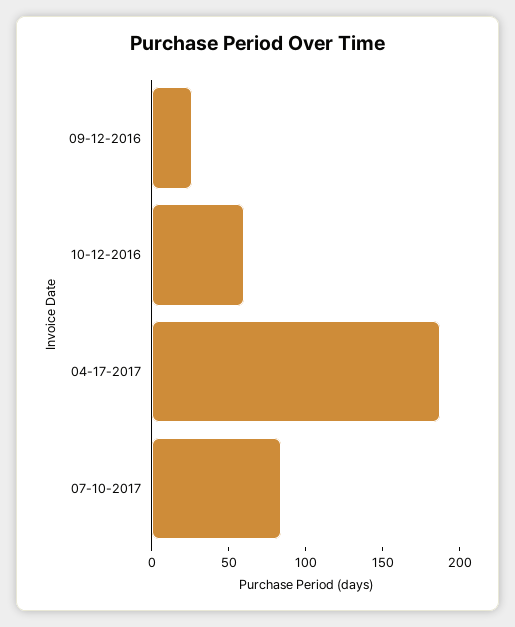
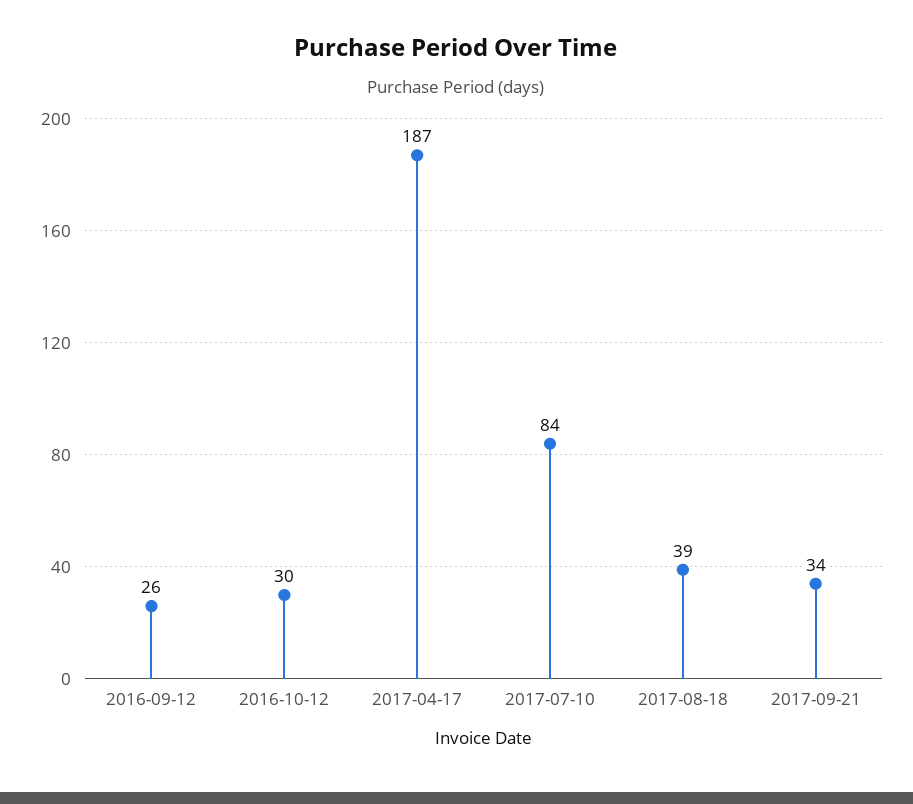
10-12-2016: 60 -> 30
2017-08-18: none -> 39
2017-09-21: none -> 34

